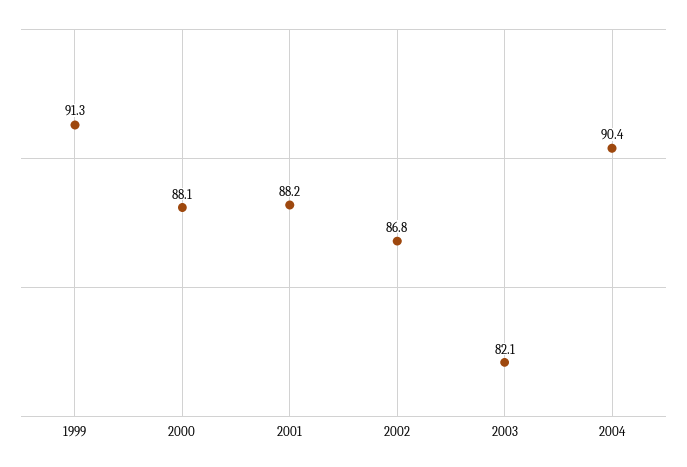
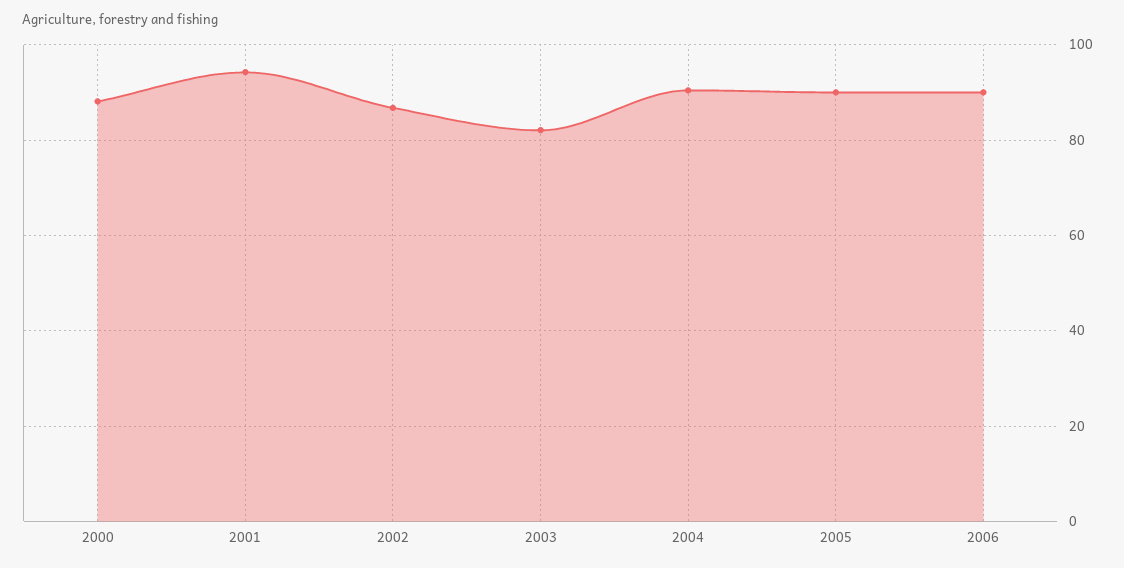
1999: 91.3 -> none
2001: 88.2 -> 94
2005: none -> 90
2006: none -> 90

